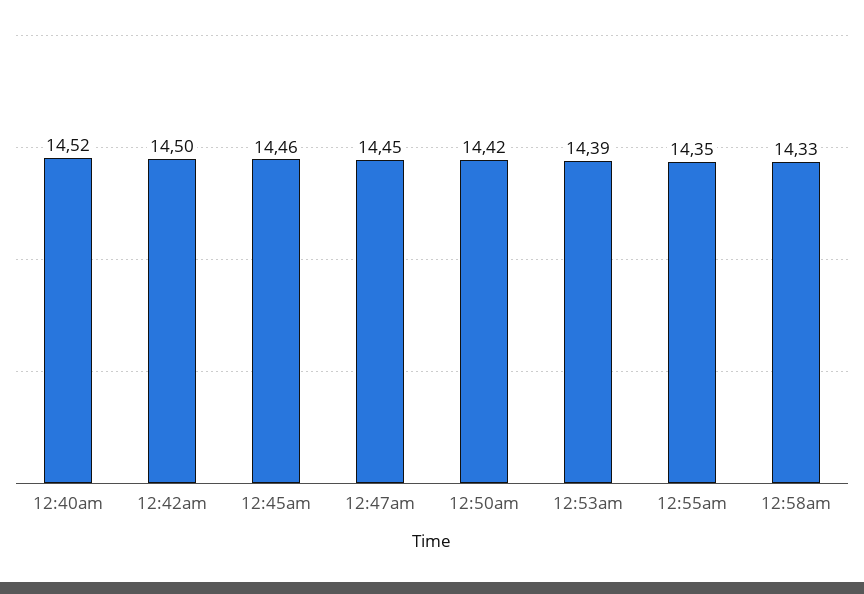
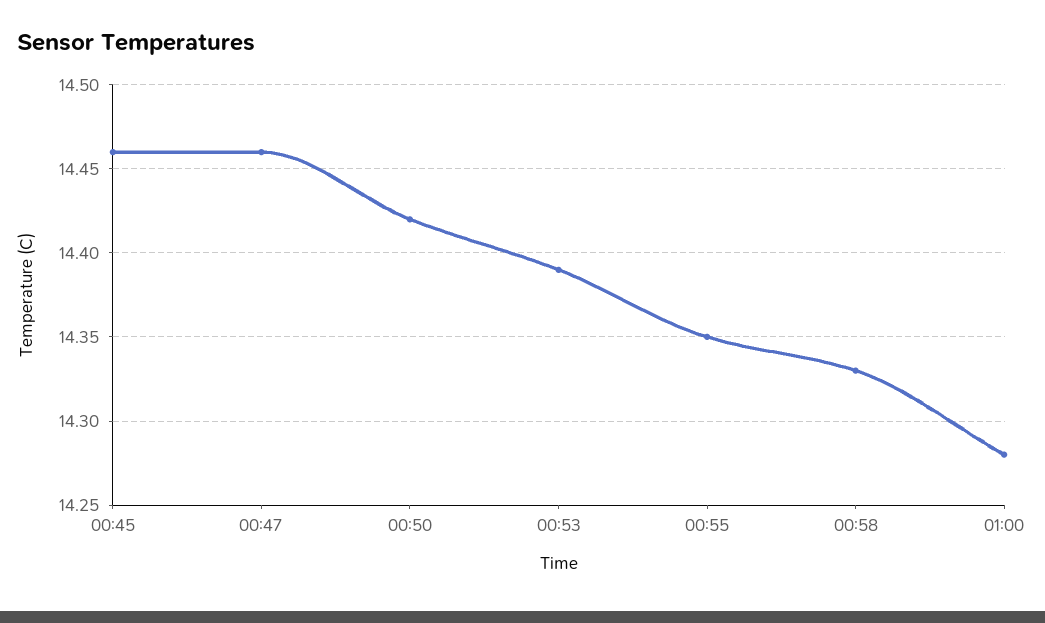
12:40am: 14.52 -> none
12:42am: 14.5 -> none
12:47am: 14.45 -> 14.46
01:00: none -> 14.28

